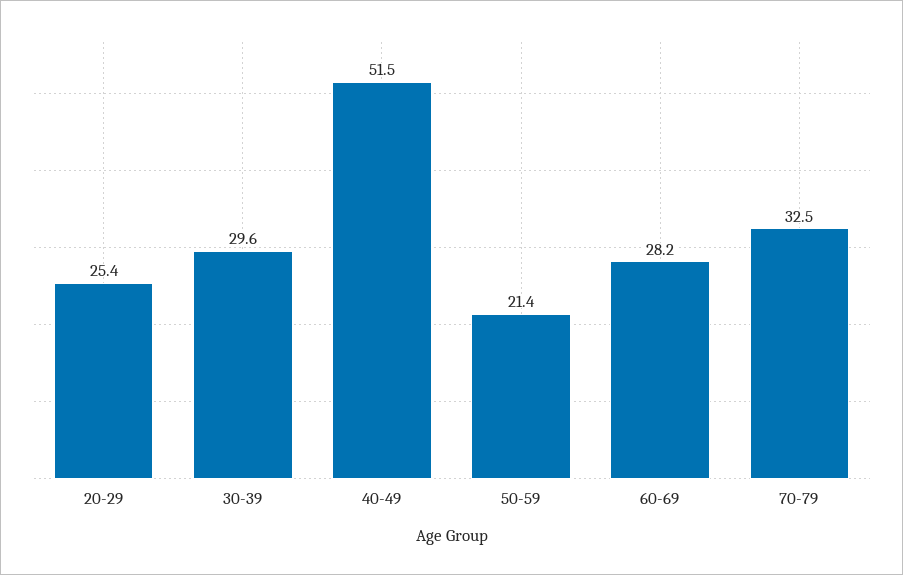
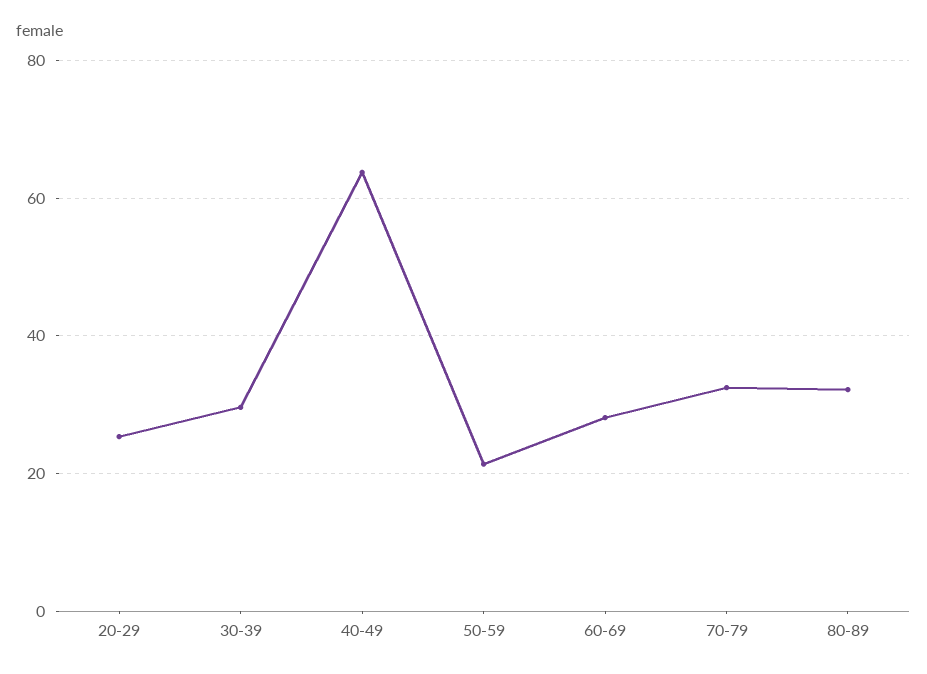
40-49: 51.5 -> 64
80-89: none -> 32

